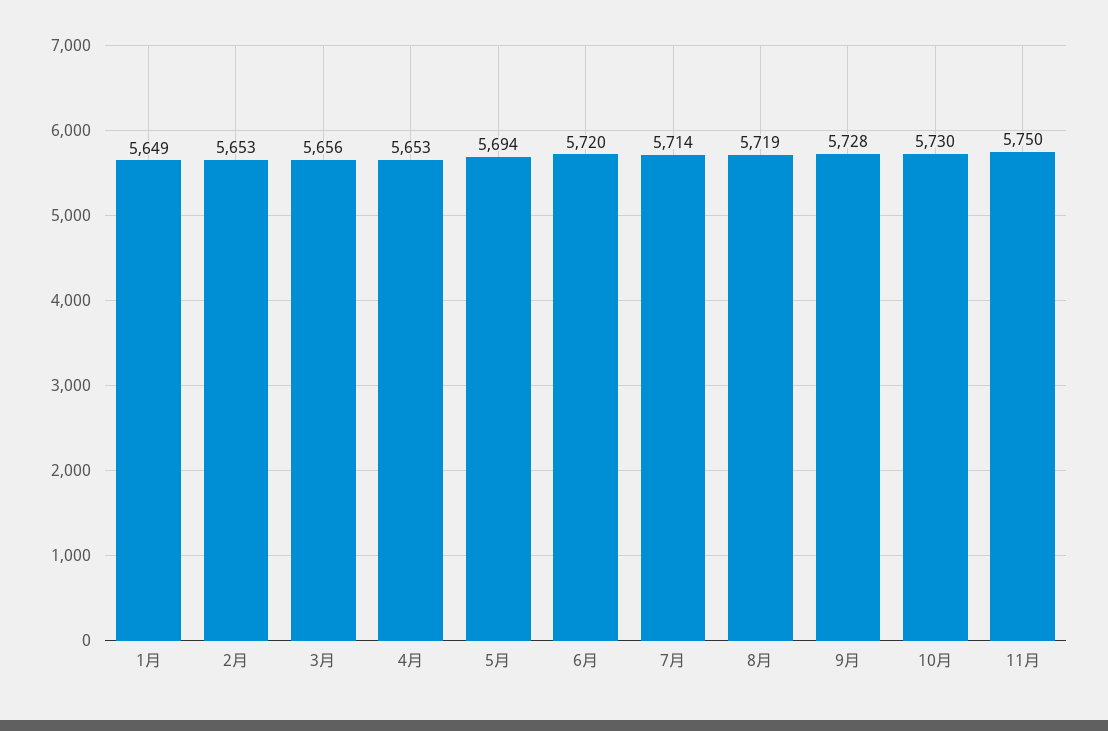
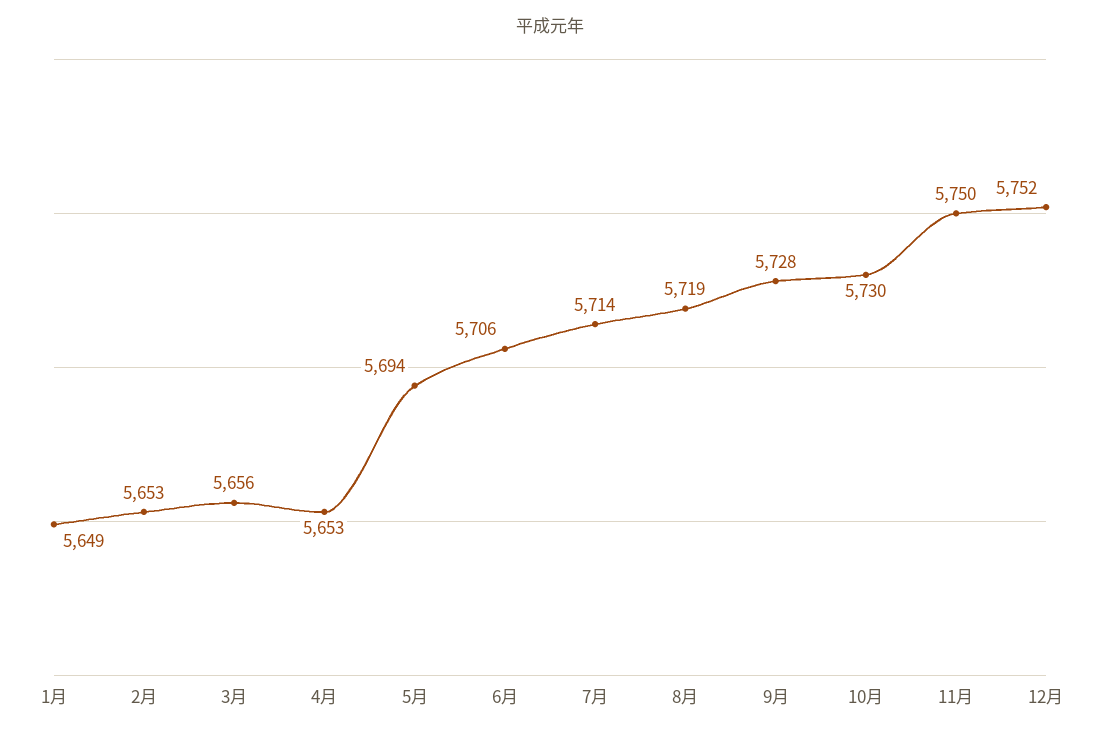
6月: 5720 -> 5706
12月: none -> 5752

